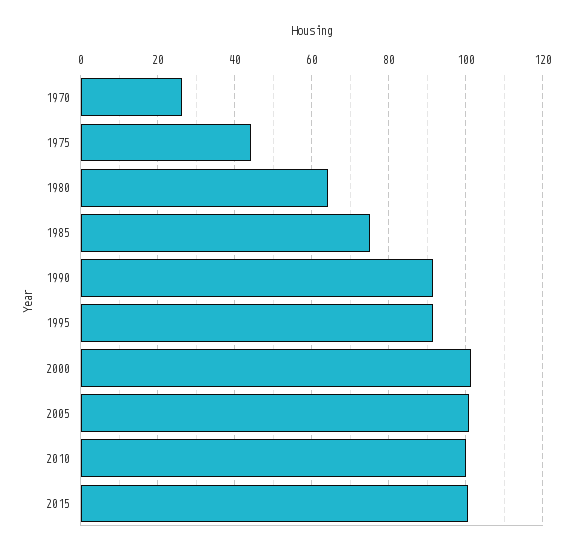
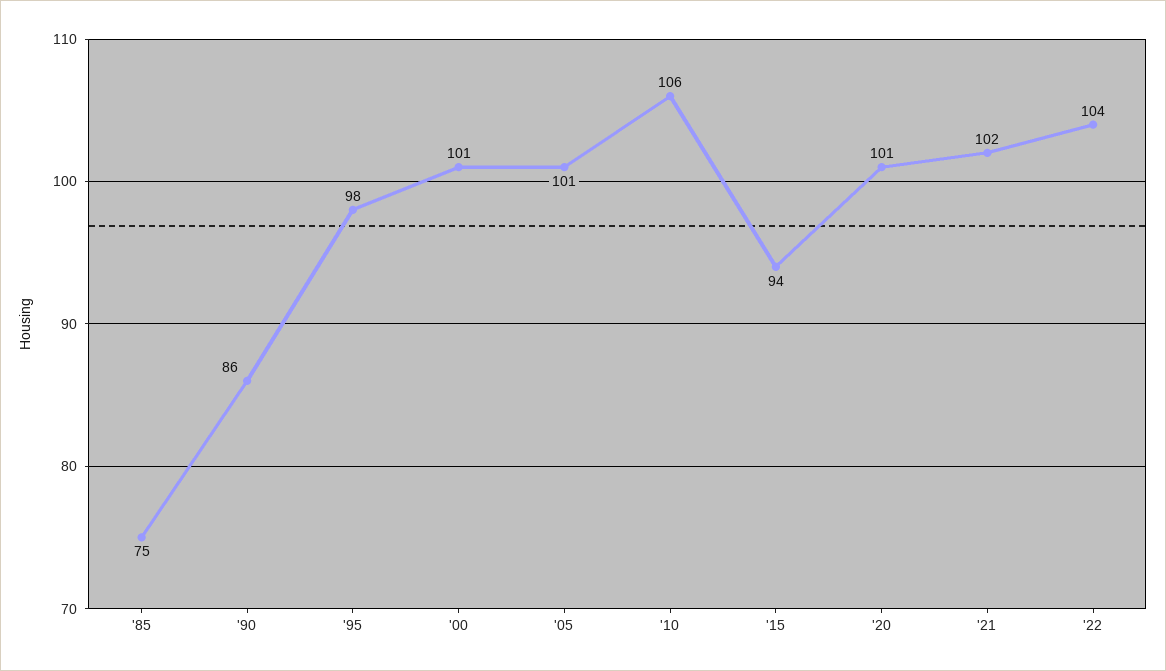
1970: 26 -> none
1975: 44 -> none
1980: 64 -> none
1990: 92 -> 86
1995: 92 -> 98
2010: 100 -> 106
2015: 100 -> 94
'20: none -> 101
'21: none -> 102
'22: none -> 104

